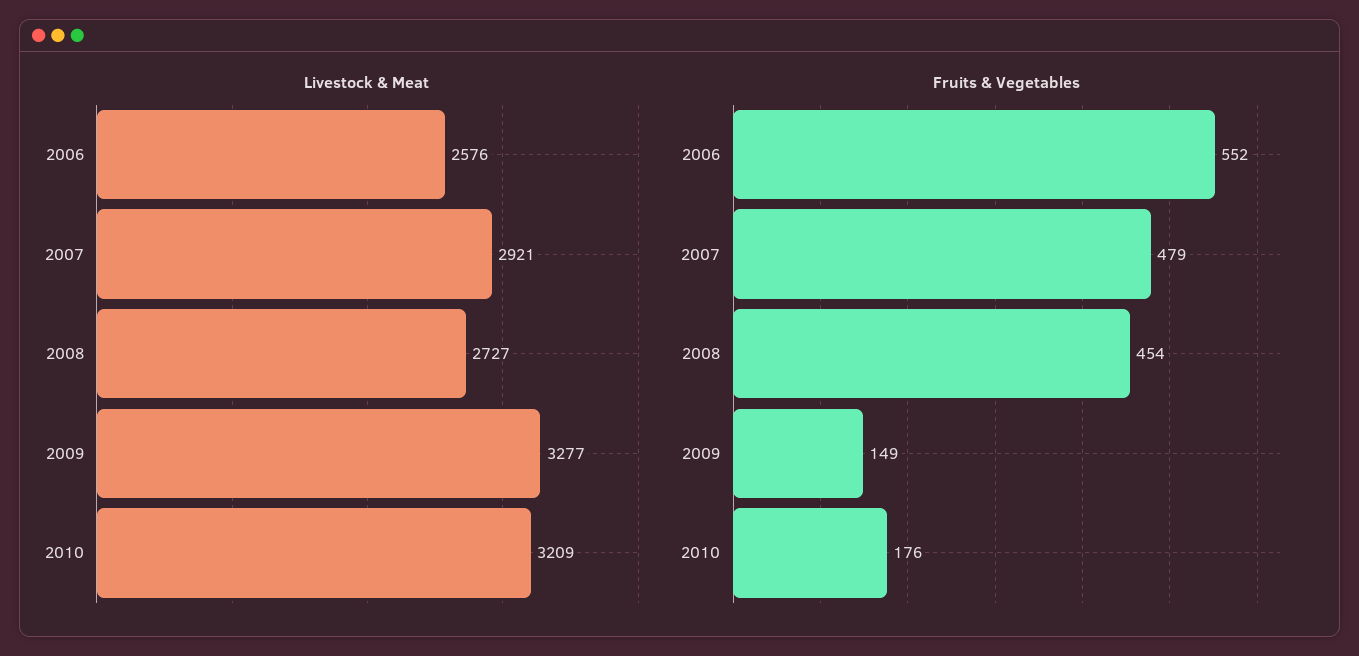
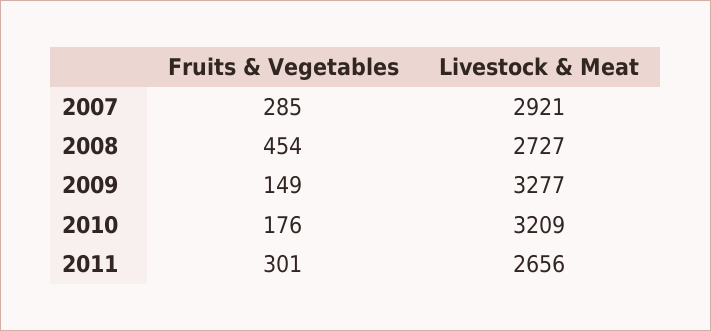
Livestock & Meat, 2006: 2576 -> none
Fruits & Vegetables, 2006: 552 -> none
Fruits & Vegetables, 2007: 479 -> 285
Fruits & Vegetables, 2011: none -> 301
Livestock & Meat, 2011: none -> 2656

